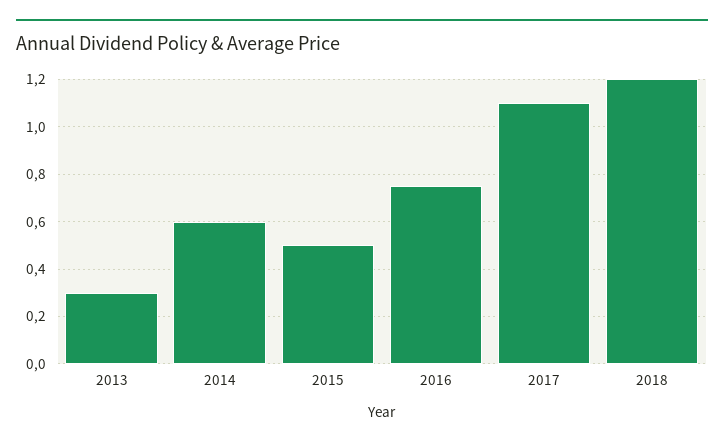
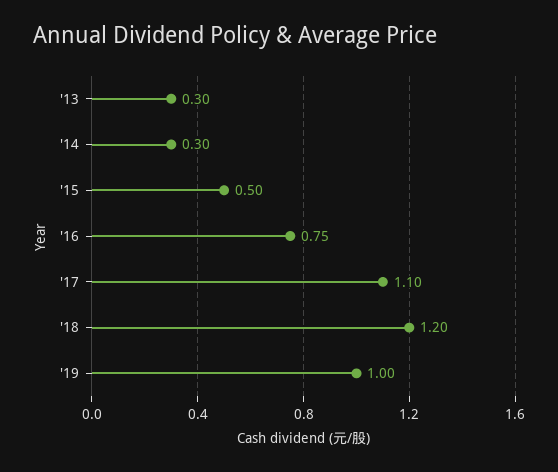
2014: 0.6 -> 0.3
'19: none -> 1

